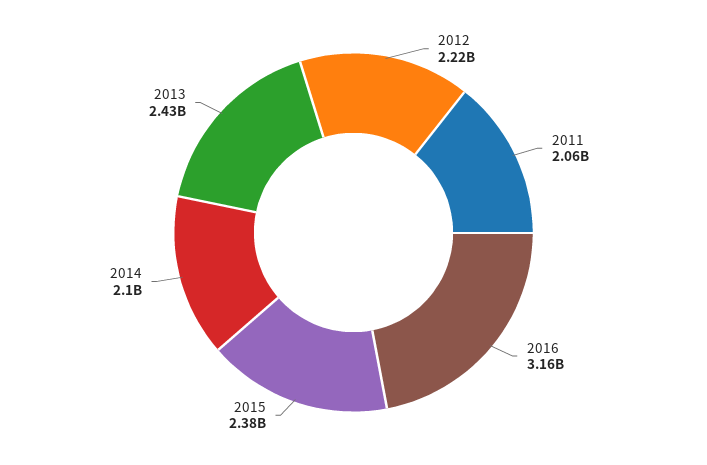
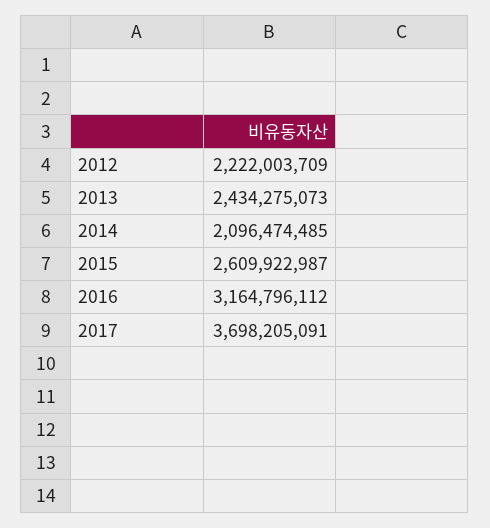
2011: 2060000000 -> none
2015: 2380000000 -> 2609922987
2017: none -> 3698205091

